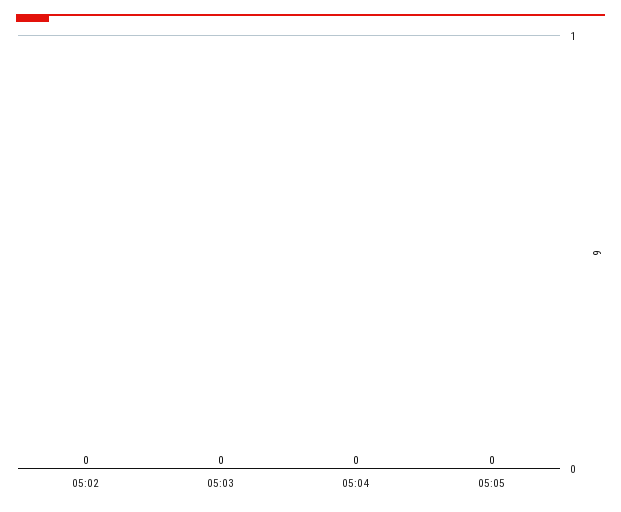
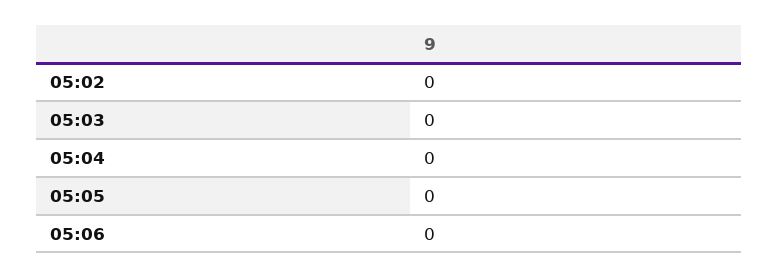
05:06: none -> 0

